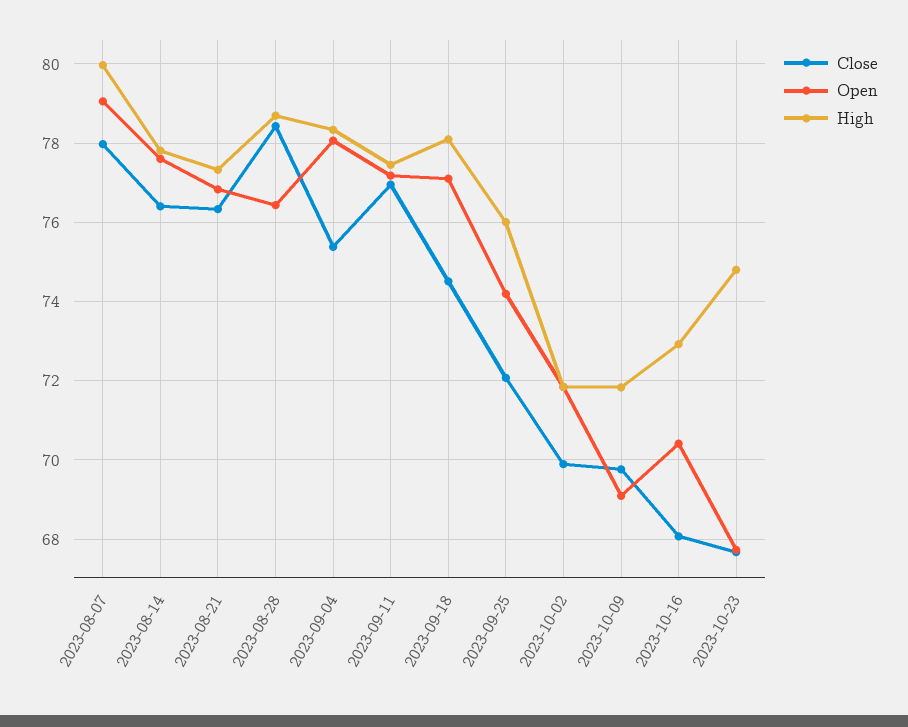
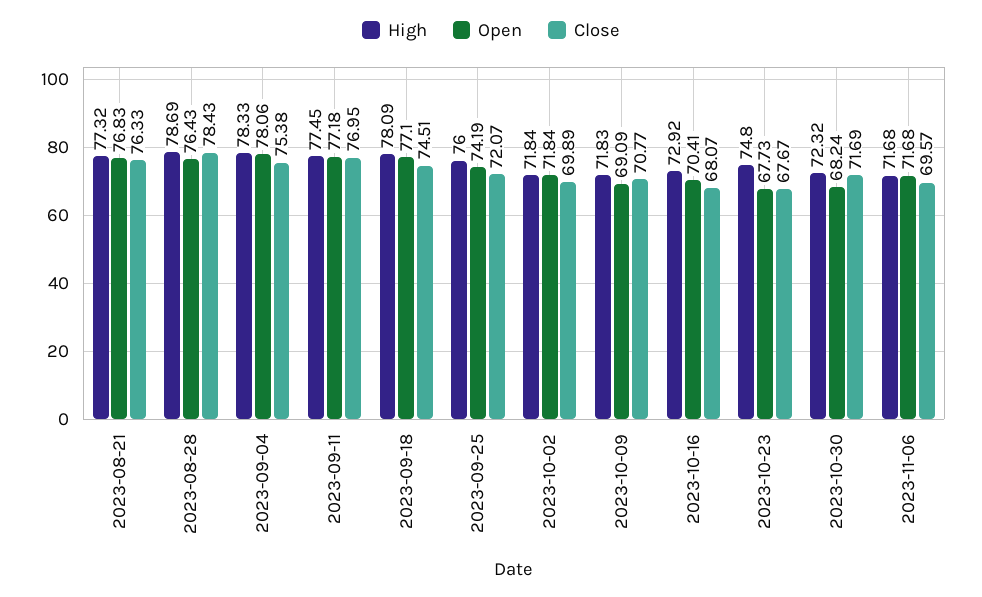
Close, 2023-08-07: 78 -> none
Open, 2023-08-07: 79 -> none
High, 2023-08-07: 80 -> none
Close, 2023-08-14: 76.4 -> none
Open, 2023-08-14: 77.6 -> none
High, 2023-08-14: 77.8 -> none
Close, 2023-10-09: 69.8 -> 70.77
High, 2023-10-30: none -> 72.32
Open, 2023-10-30: none -> 68.24
Close, 2023-10-30: none -> 71.69
High, 2023-11-06: none -> 71.68
Open, 2023-11-06: none -> 71.68
Close, 2023-11-06: none -> 69.57

